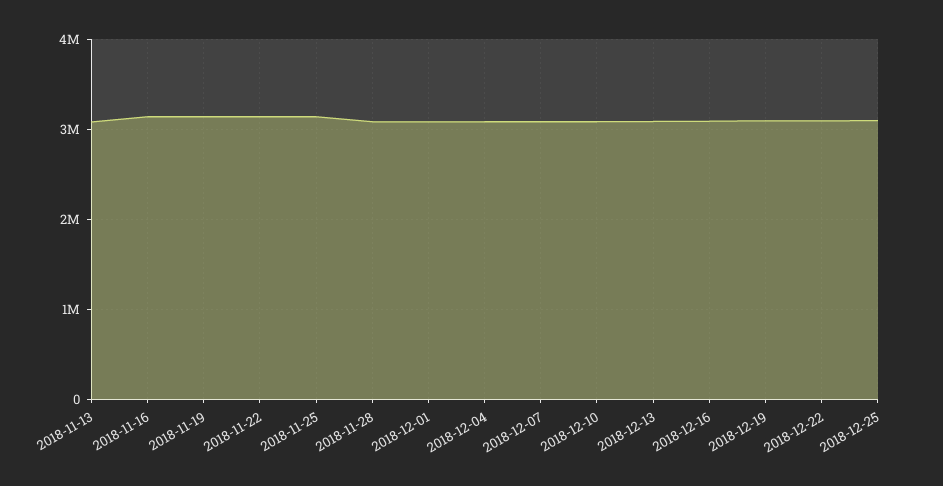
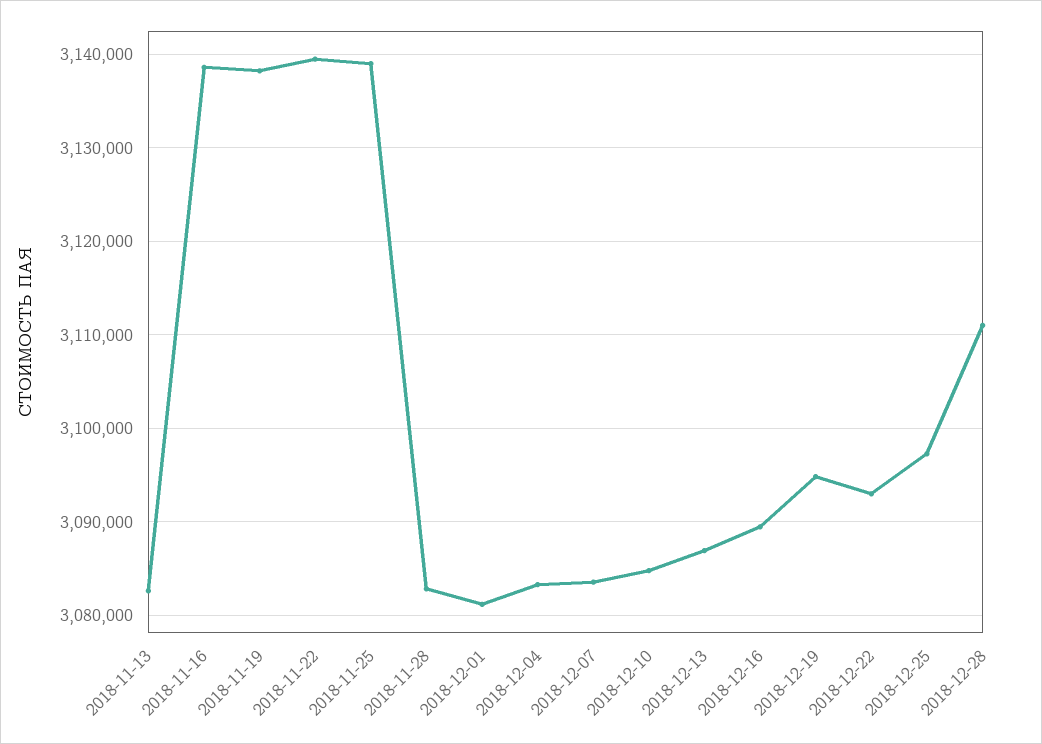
2018-12-28: none -> 3111000

